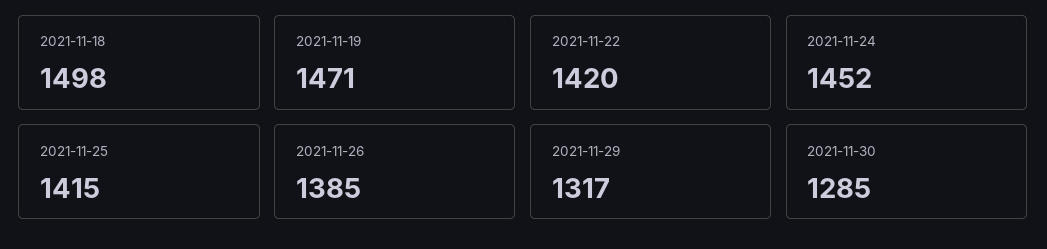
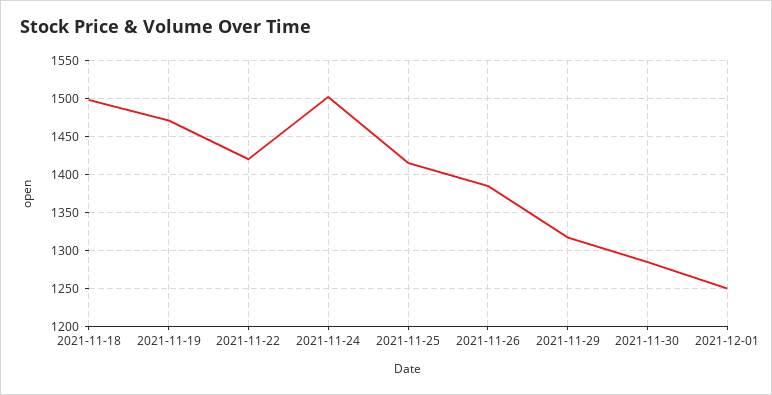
2021-11-24: 1452 -> 1500
2021-12-01: none -> 1250

